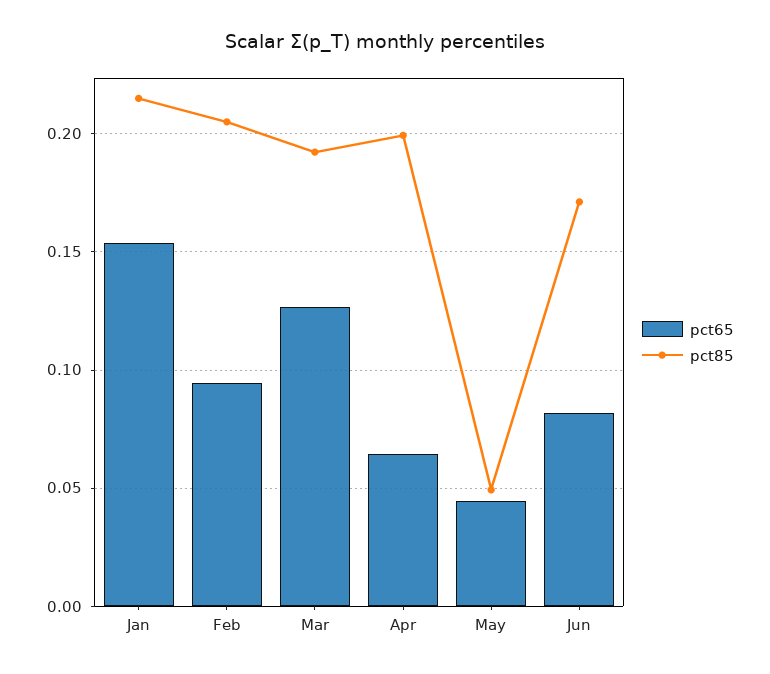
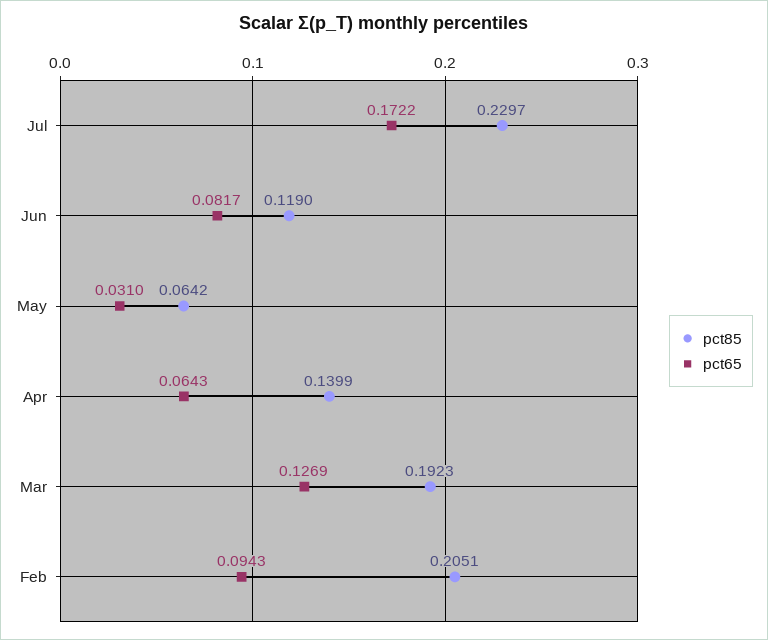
pct65, Jan: 0.155 -> none
pct85, Jan: 0.215 -> none
pct85, Apr: 0.2 -> 0.1399
pct65, May: 0.045 -> 0.031
pct85, May: 0.05 -> 0.0642
pct85, Jun: 0.17 -> 0.119
pct85, Jul: none -> 0.2297
pct65, Jul: none -> 0.1722

